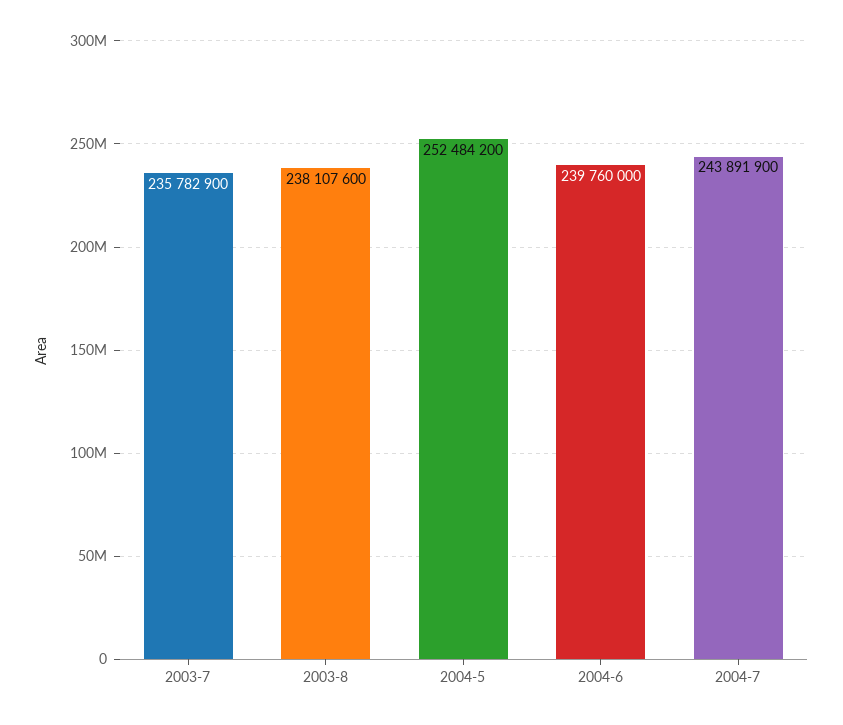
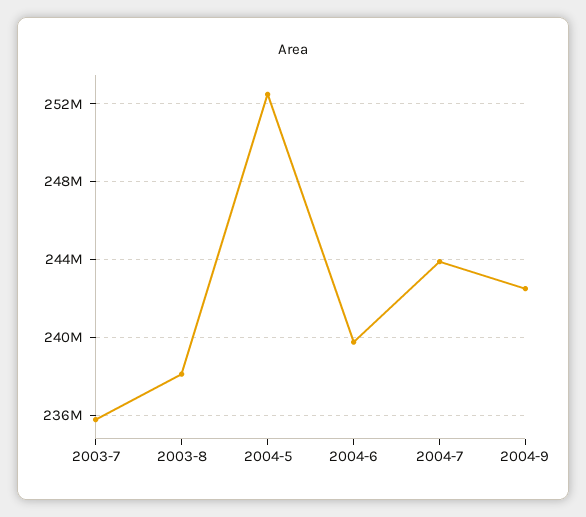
2004-9: none -> 242500000

